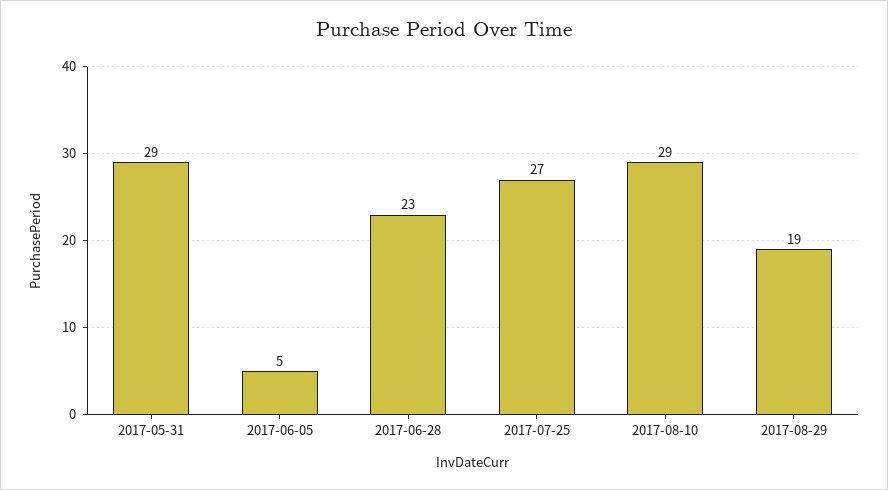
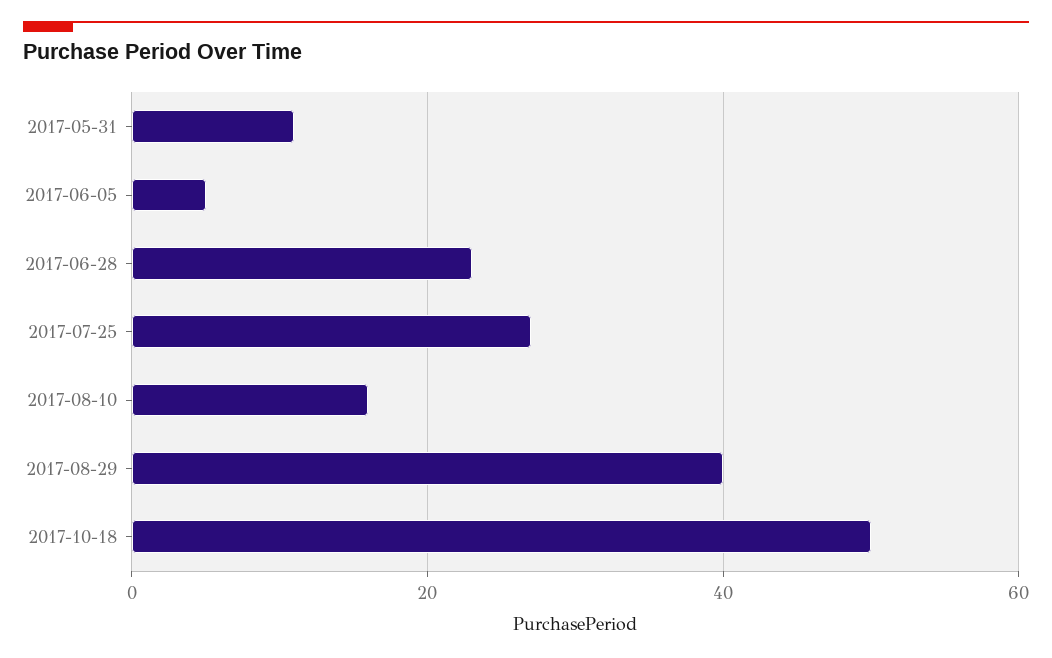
2017-05-31: 29 -> 10
2017-08-10: 29 -> 15
2017-08-29: 19 -> 40
2017-10-18: none -> 50

